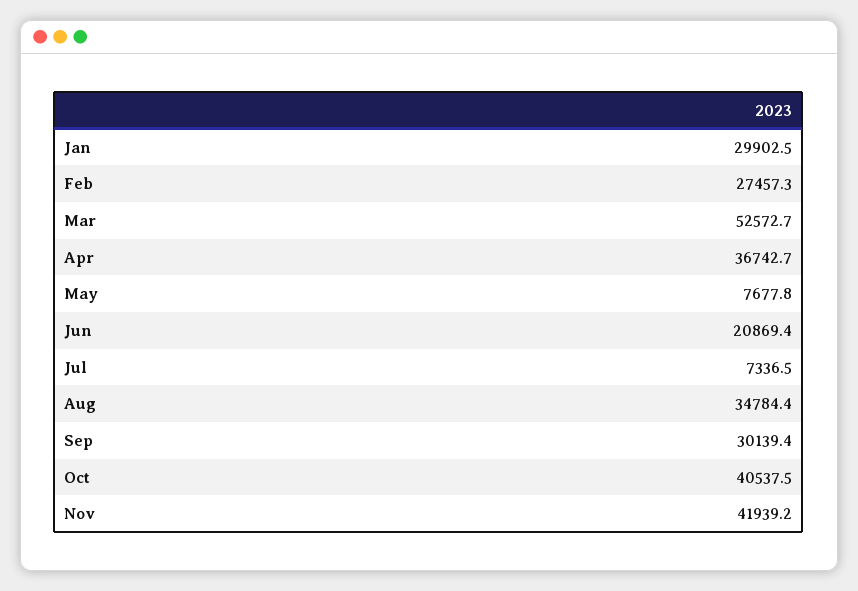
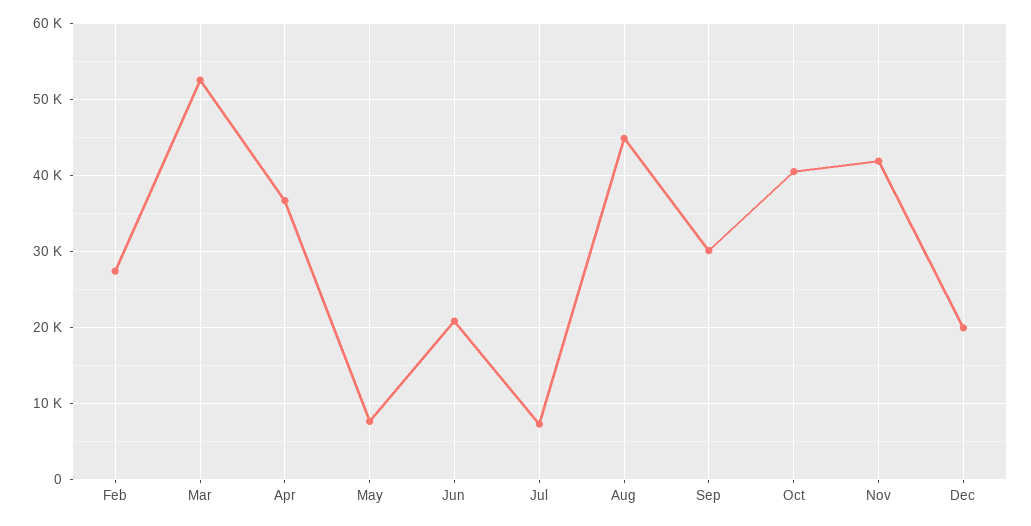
Jan: 29902.5 -> none
Aug: 34784.4 -> 45000
Dec: none -> 20000

